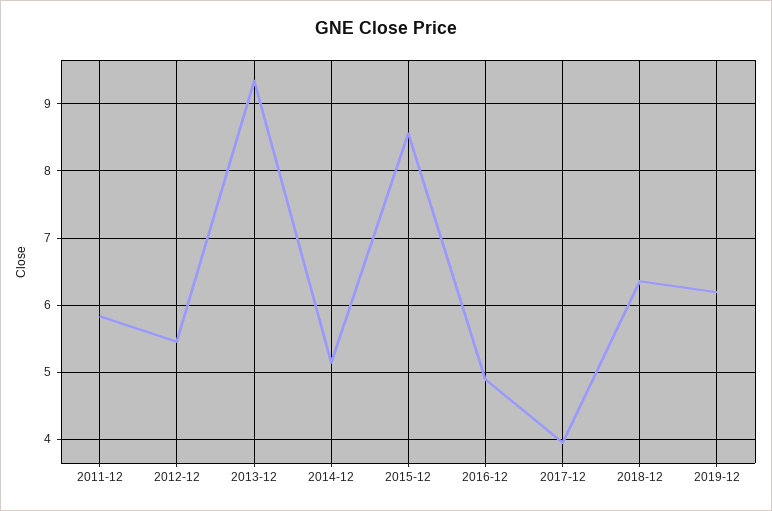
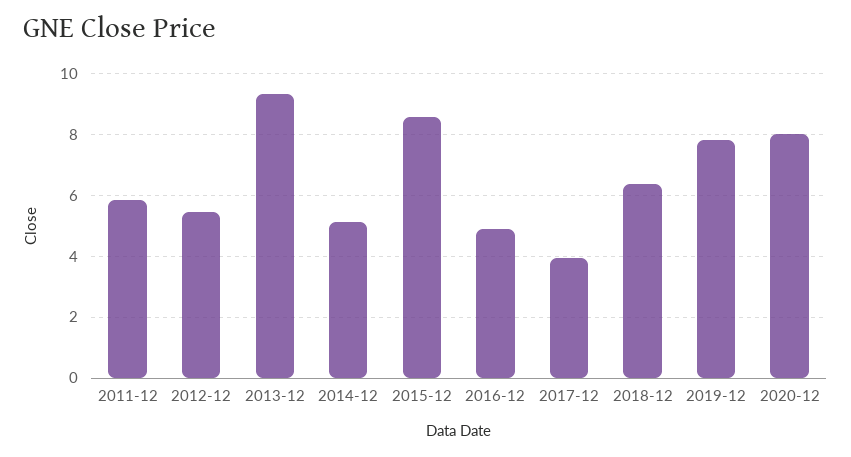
2019-12: 6.2 -> 7.8
2020-12: none -> 8

